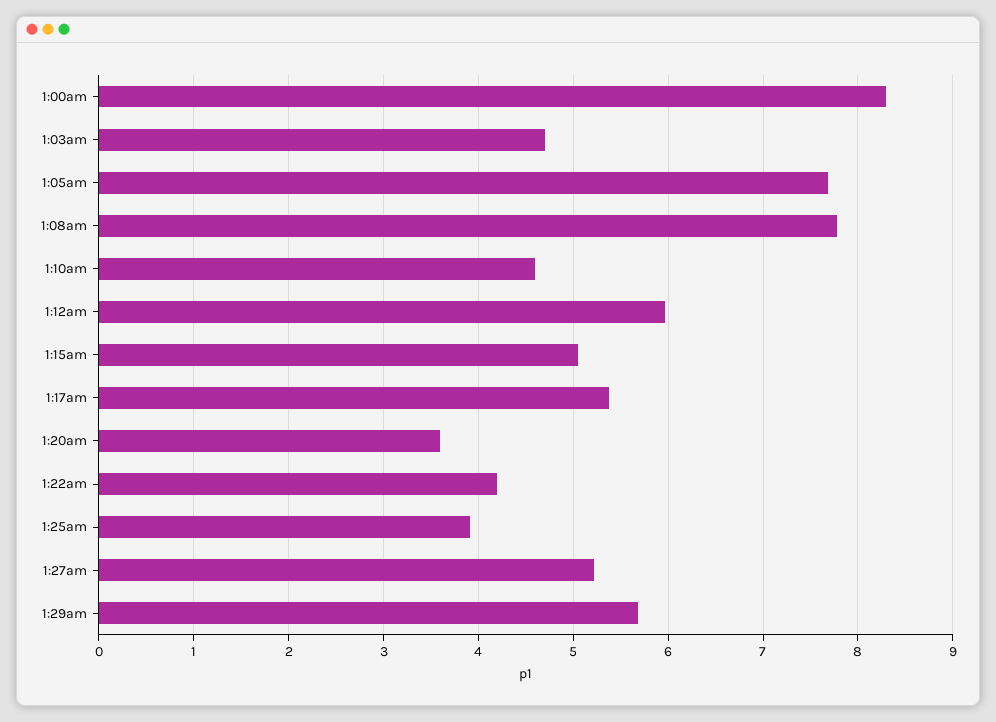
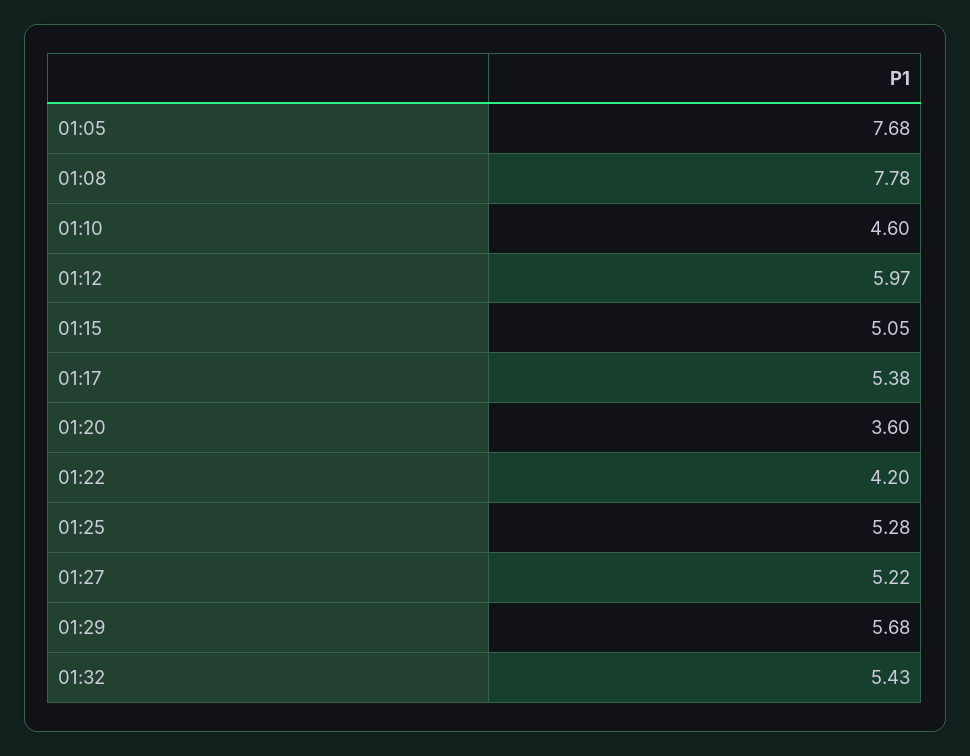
1:00am: 8.3 -> none
1:03am: 4.7 -> none
1:25am: 3.9 -> 5.28
01:32: none -> 5.43

